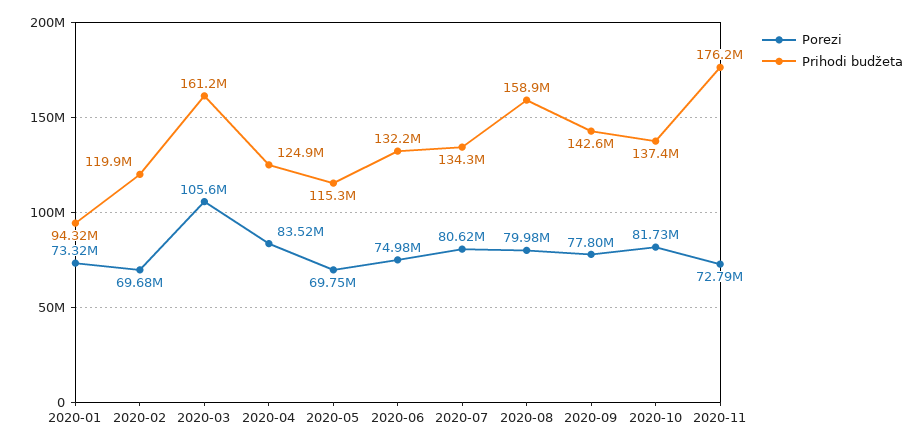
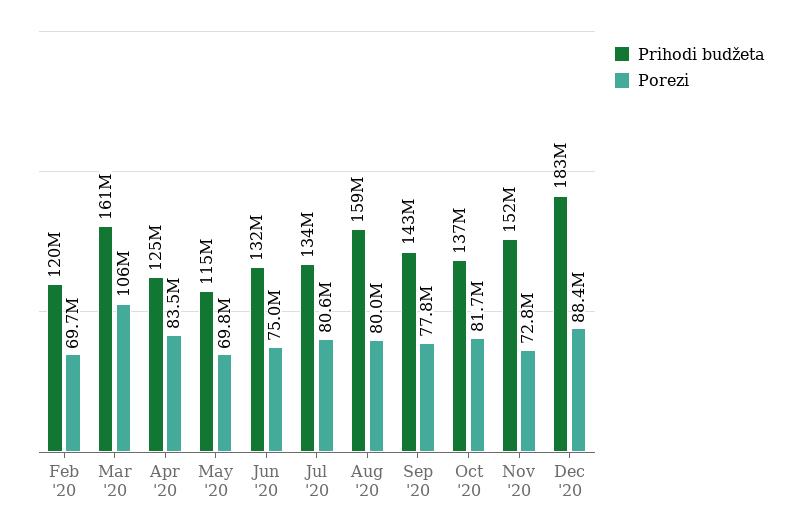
Porezi, 2020-01: 73320000 -> none
Prihodi budžeta, 2020-01: 94320000 -> none
Prihodi budžeta, 2020-11: 176200000 -> 152000000
Prihodi budžeta, Dec '20: none -> 183000000
Porezi, Dec '20: none -> 88400000

